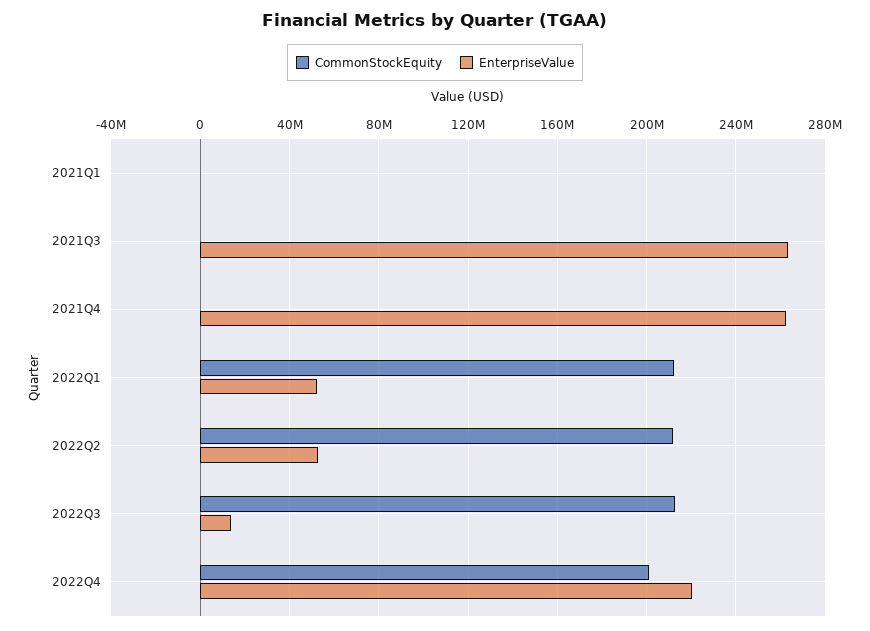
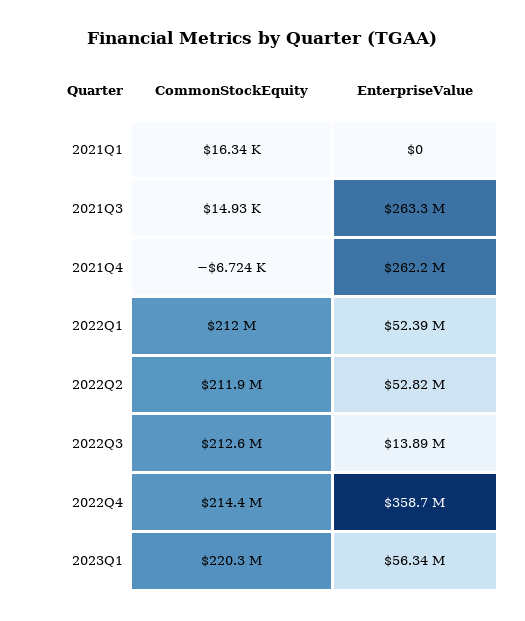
CommonStockEquity, 2022Q4: 200000000 -> 214400000
EnterpriseValue, 2022Q4: 220000000 -> 358700000
CommonStockEquity, 2023Q1: none -> 220300000
EnterpriseValue, 2023Q1: none -> 56340000

